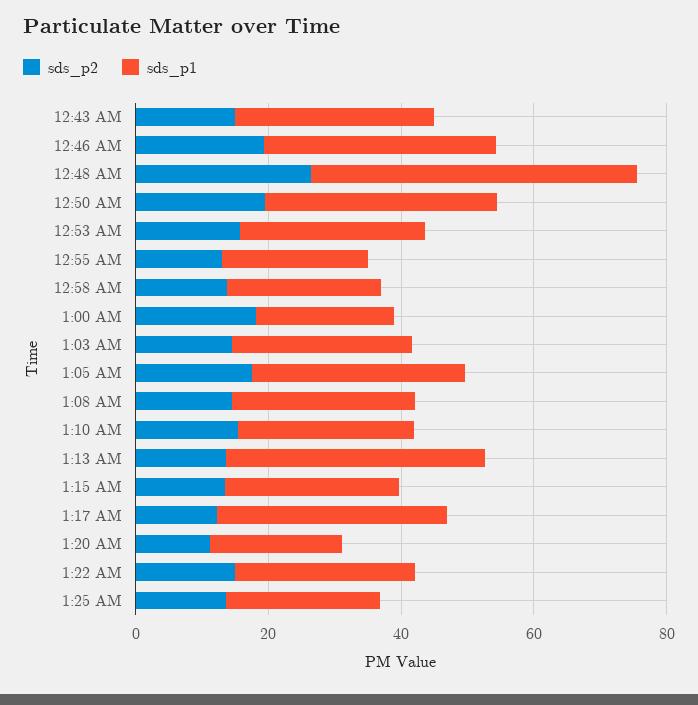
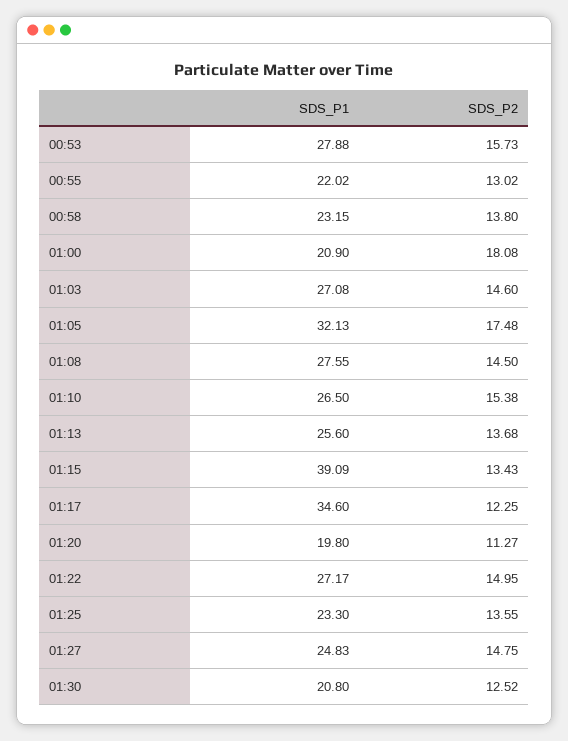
sds_p2, 12:43 AM: 15 -> none
sds_p1, 12:43 AM: 30 -> none
sds_p2, 12:46 AM: 20 -> none
sds_p1, 12:46 AM: 35 -> none
sds_p2, 12:48 AM: 25 -> none
sds_p1, 12:48 AM: 50 -> none
sds_p2, 12:50 AM: 20 -> none
sds_p1, 12:50 AM: 35 -> none
sds_p1, 1:13 AM: 40 -> 25.6
sds_p1, 1:15 AM: 25 -> 39.09
sds_p1, 01:27: none -> 24.83
sds_p2, 01:27: none -> 14.75
sds_p1, 01:30: none -> 20.8
sds_p2, 01:30: none -> 12.52

